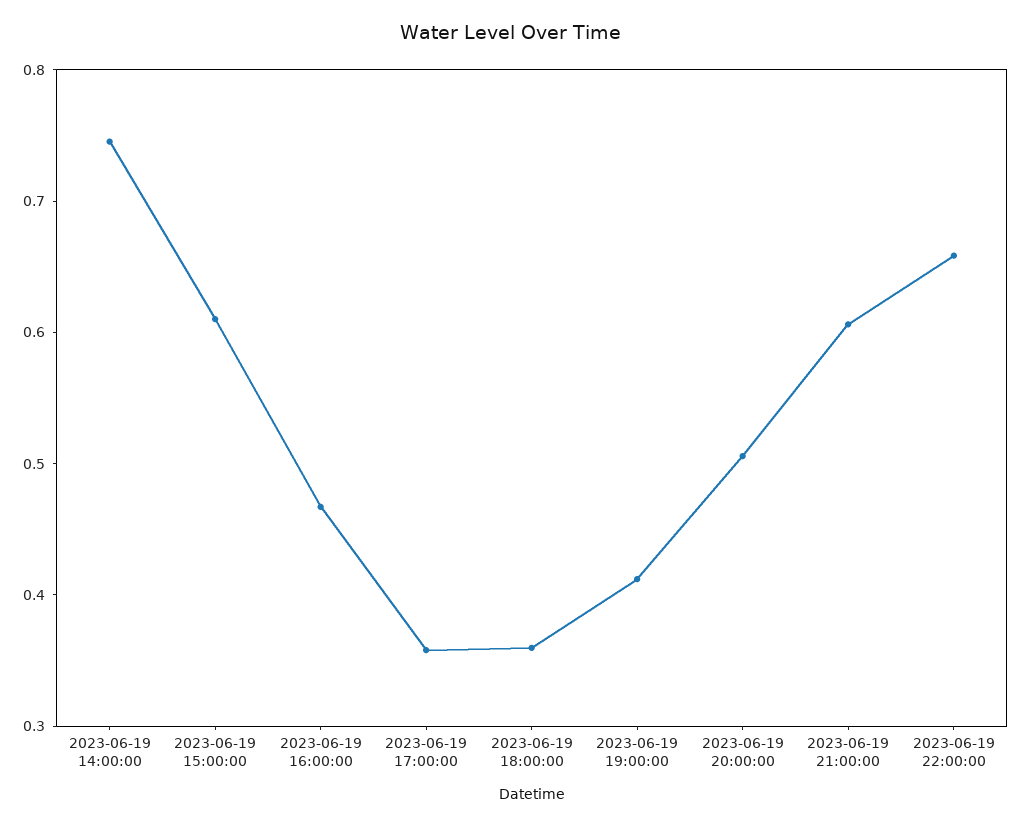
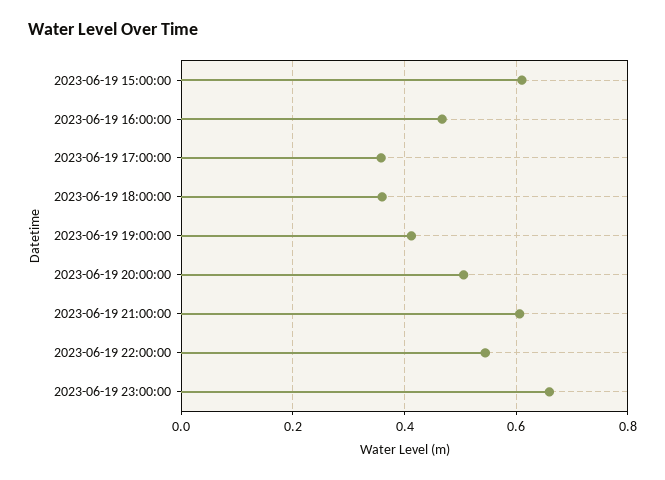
2023-06-19 14:00:00: 0.74 -> none
2023-06-19 22:00:00: 0.66 -> 0.54
2023-06-19 23:00:00: none -> 0.66

